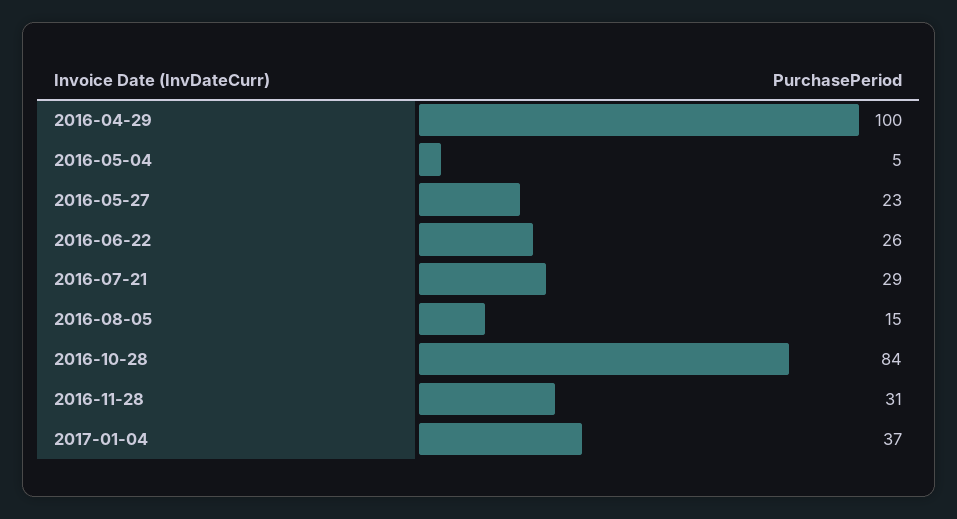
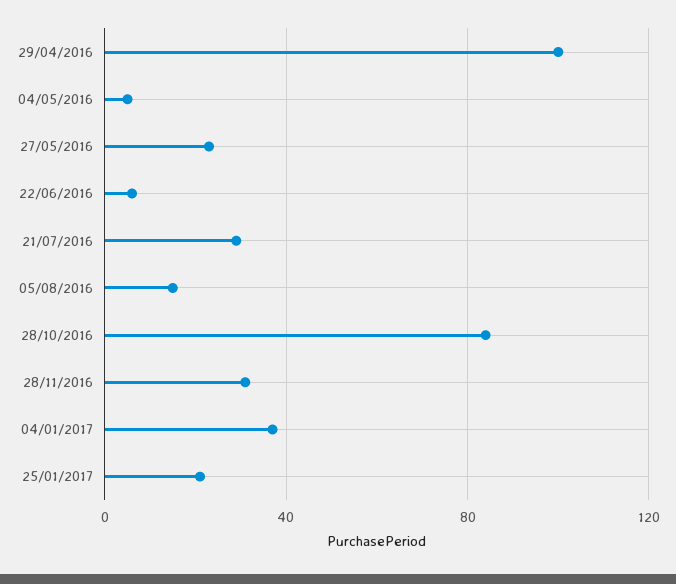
2016-06-22: 26 -> 5
25/01/2017: none -> 20

